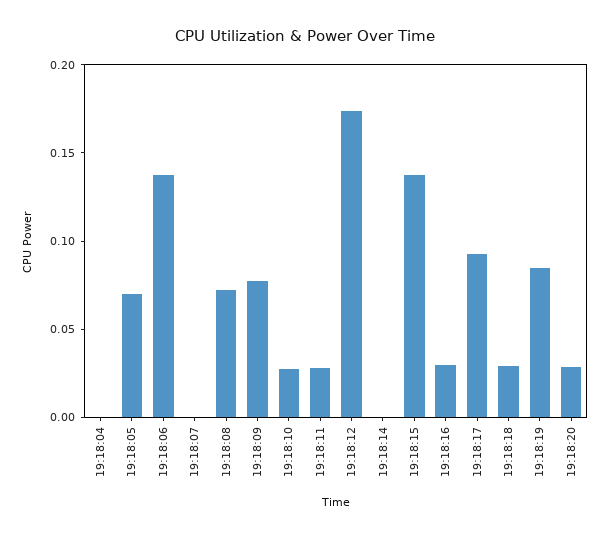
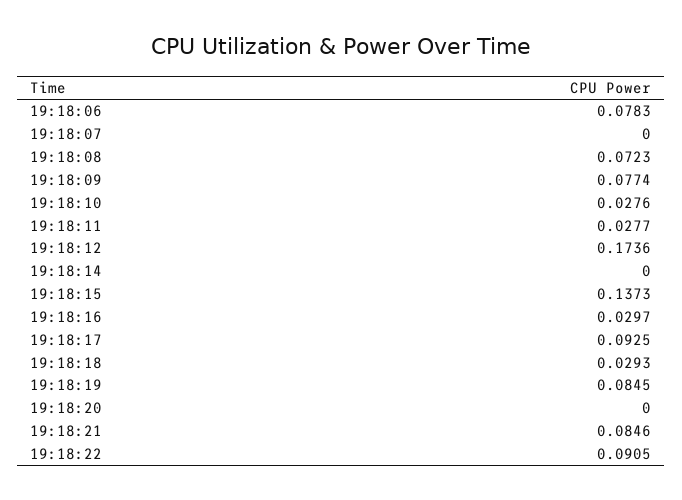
19:18:04: 0 -> none
19:18:05: 0.07 -> none
19:18:06: 0.14 -> 0.0783
19:18:20: 0.03 -> 0
19:18:21: none -> 0.0846
19:18:22: none -> 0.0905

